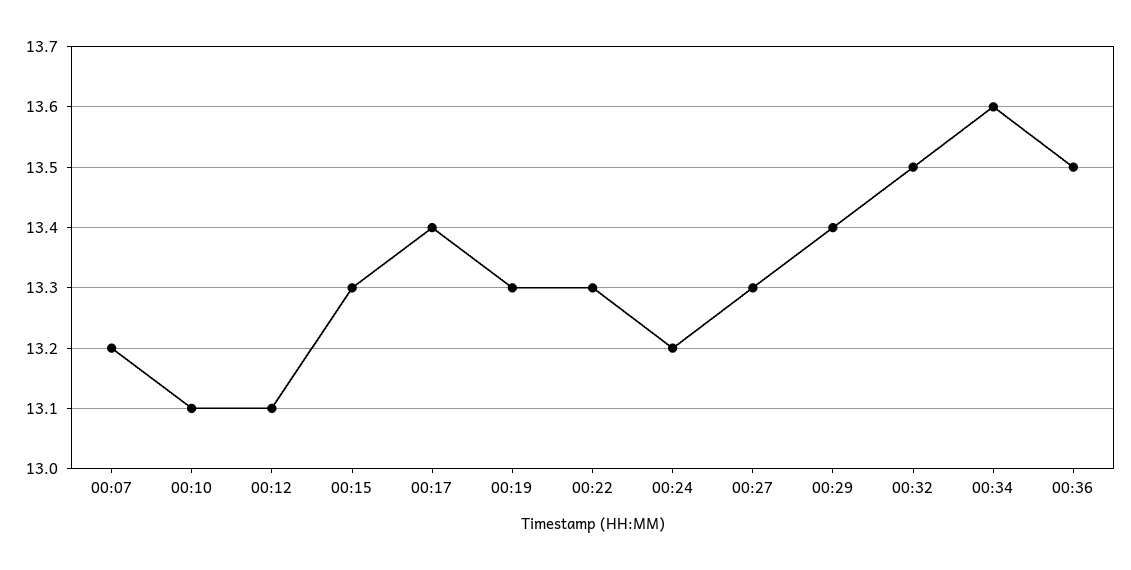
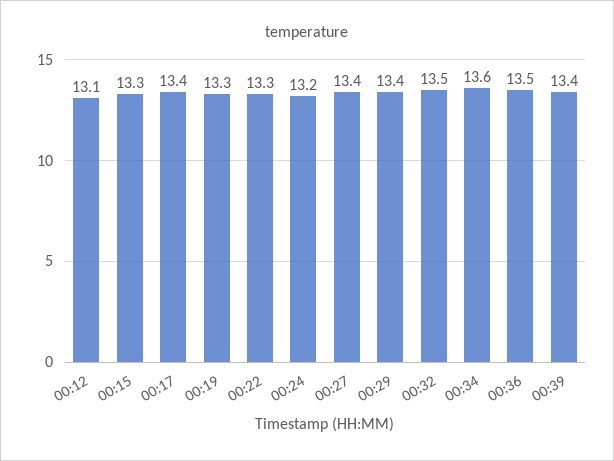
00:07: 13.2 -> none
00:10: 13.1 -> none
00:27: 13.3 -> 13.4
00:39: none -> 13.4

